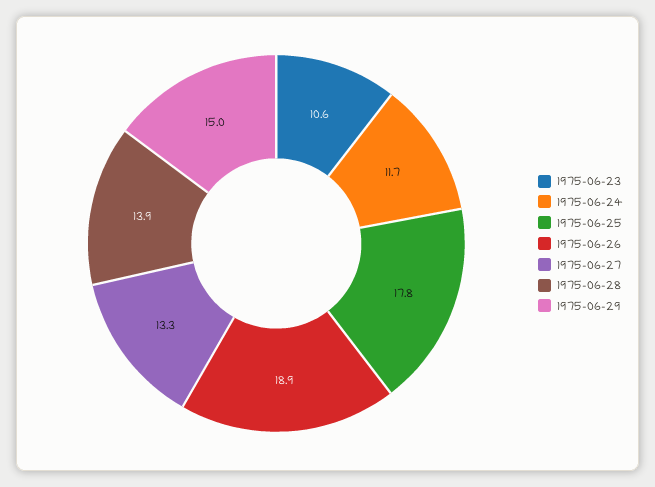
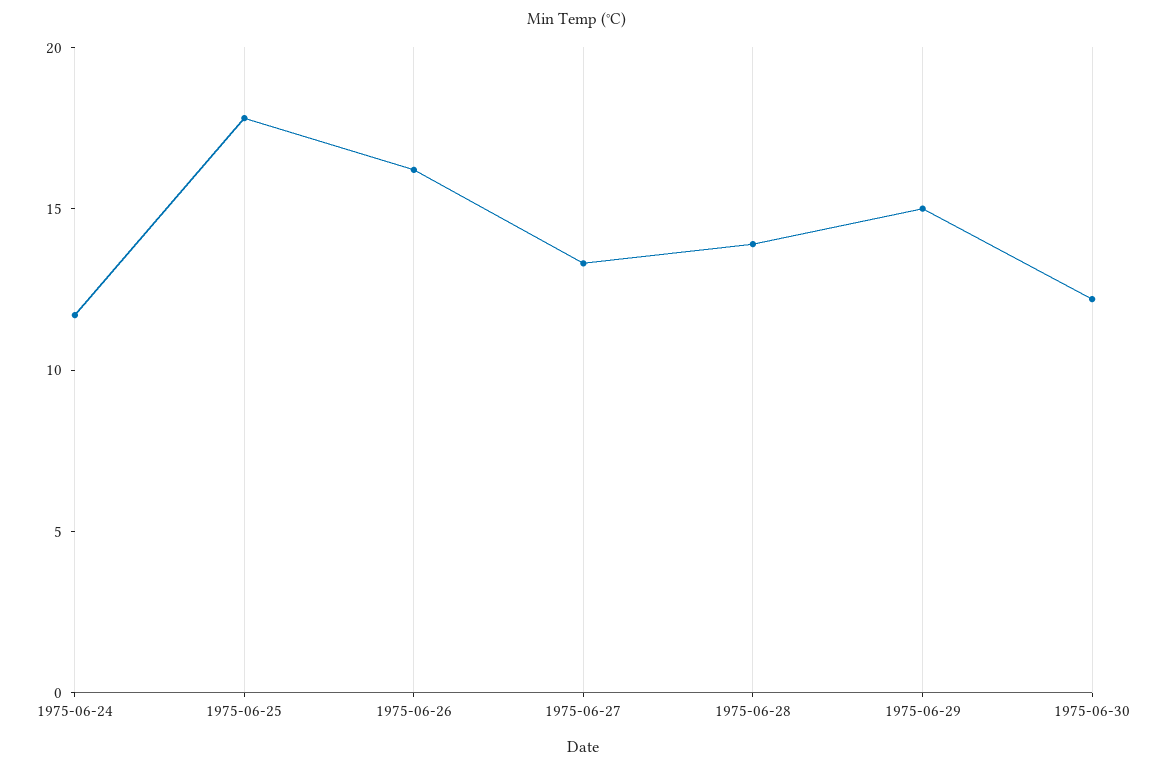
1975-06-23: 10.6 -> none
1975-06-26: 18.9 -> 16
1975-06-30: none -> 12

